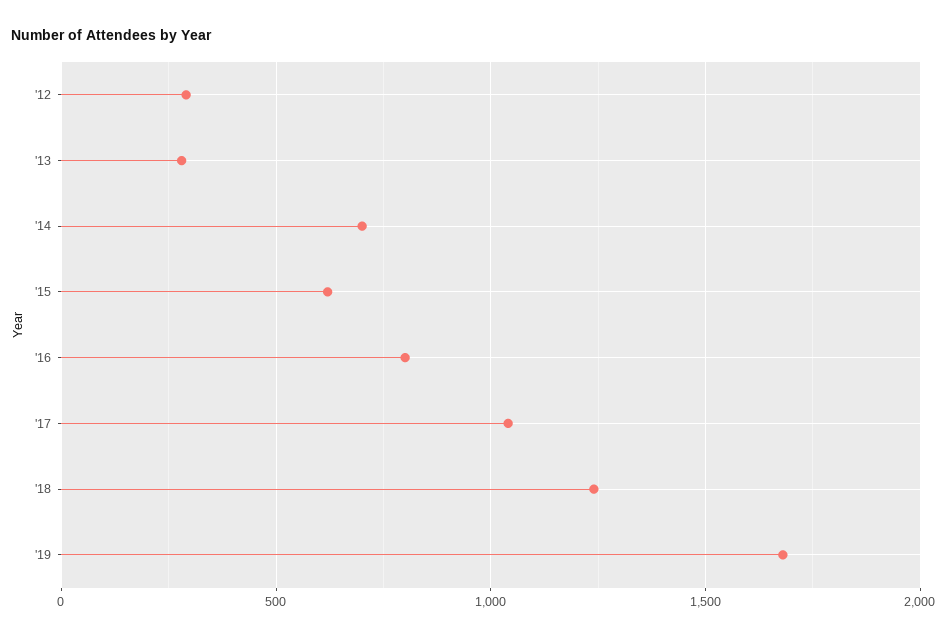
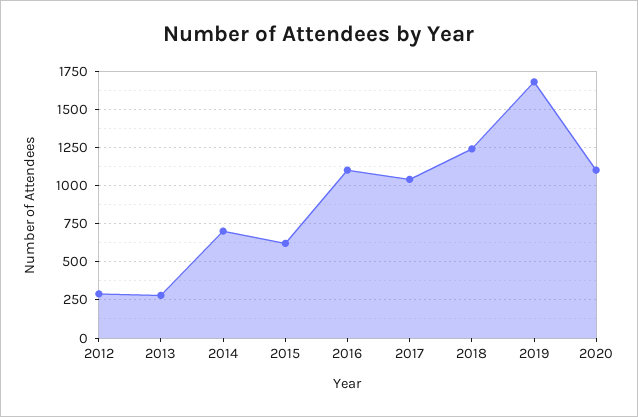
'16: 800 -> 1100
2020: none -> 1100

